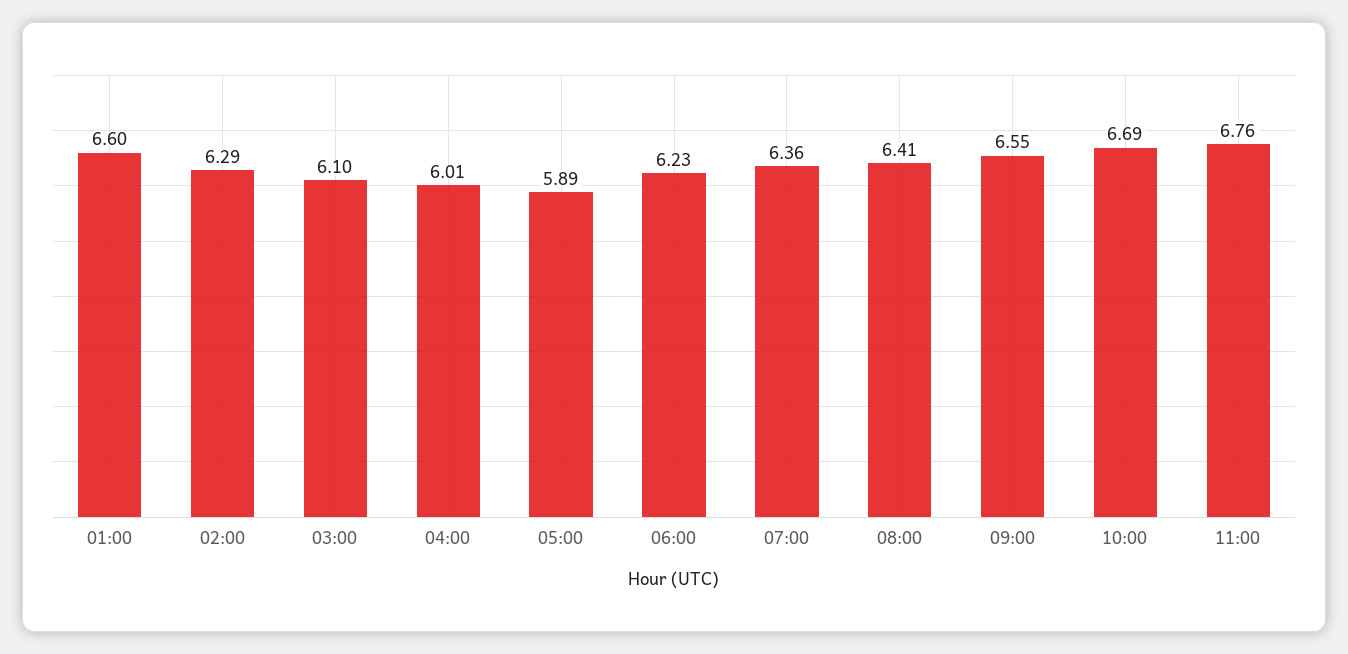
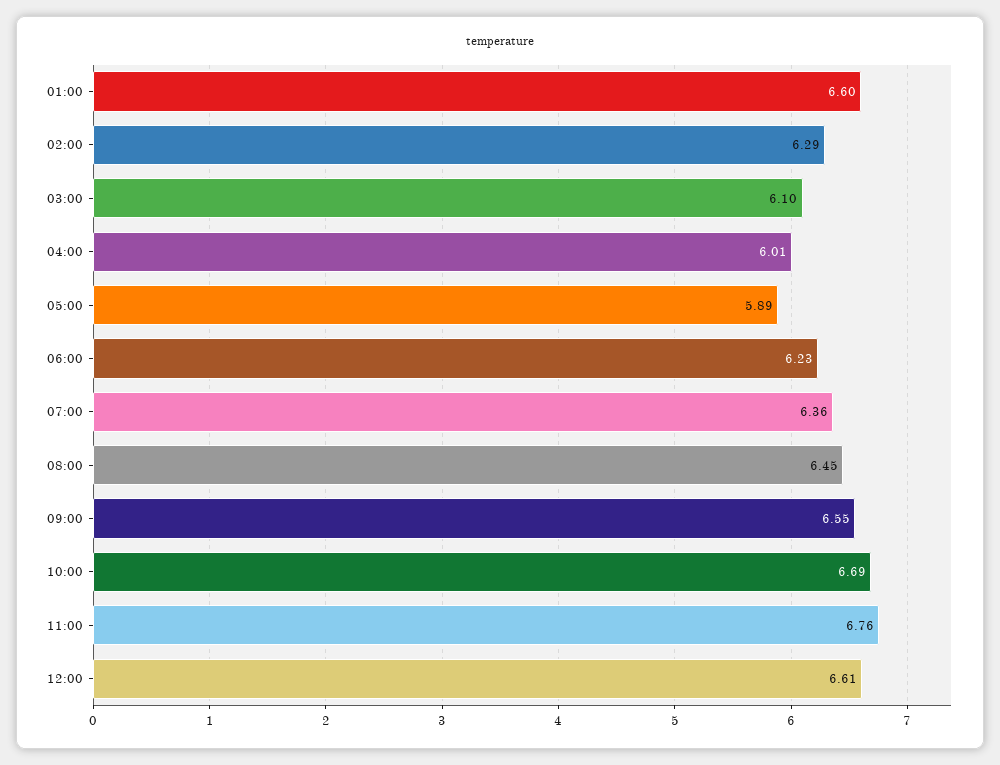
08:00: 6.41 -> 6.45
12:00: none -> 6.61

